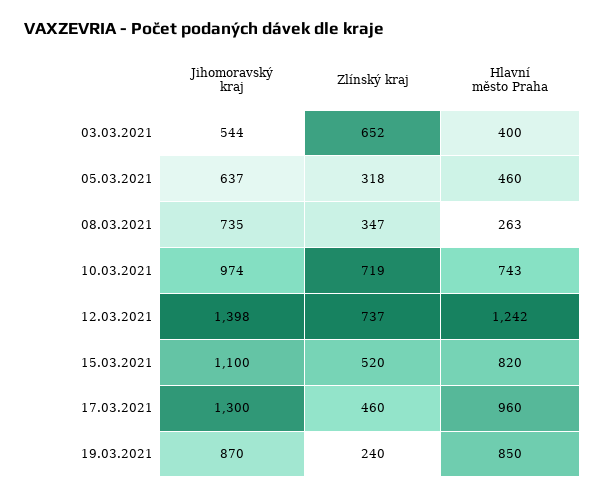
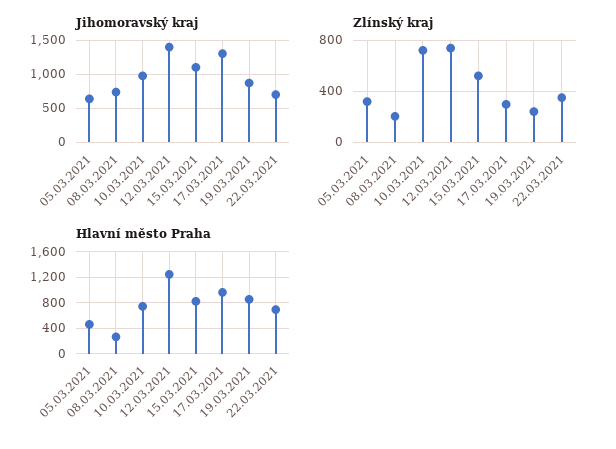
Jihomoravský kraj, 03.03.2021: 544 -> none
Zlínský kraj, 03.03.2021: 652 -> none
Hlavní město Praha, 03.03.2021: 400 -> none
Zlínský kraj, 08.03.2021: 347 -> 200
Zlínský kraj, 17.03.2021: 460 -> 300
Jihomoravský kraj, 22.03.2021: none -> 700
Zlínský kraj, 22.03.2021: none -> 350
Hlavní město Praha, 22.03.2021: none -> 700

